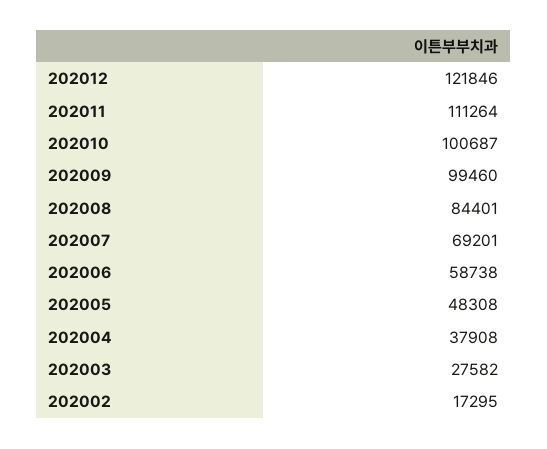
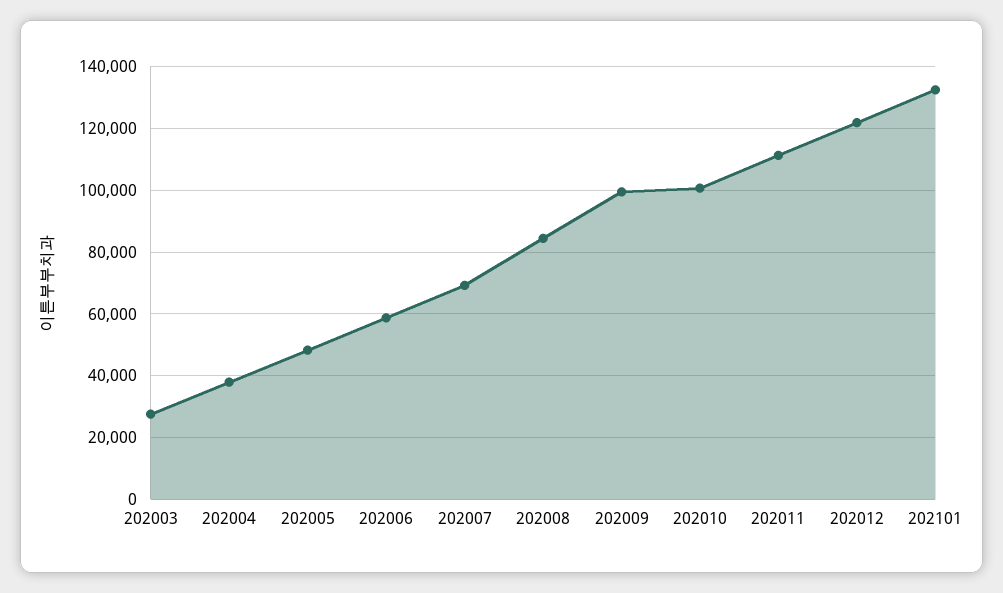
202002: 17295 -> none
202101: none -> 132000

